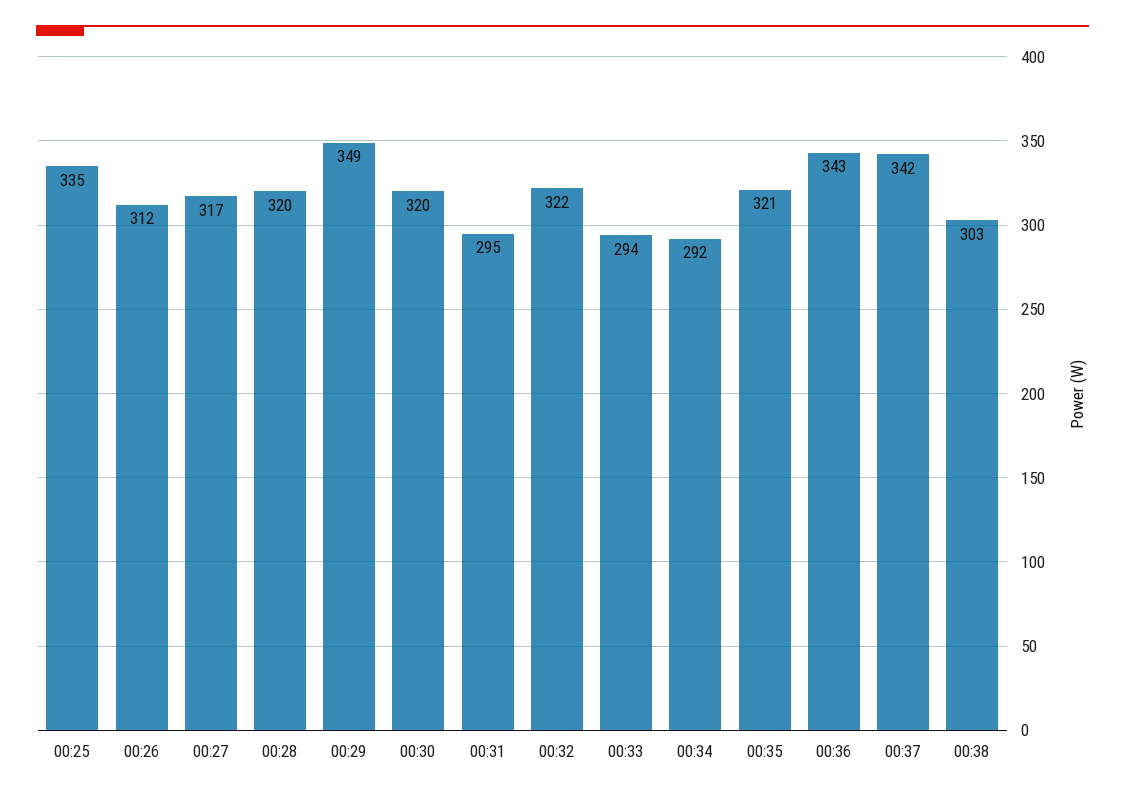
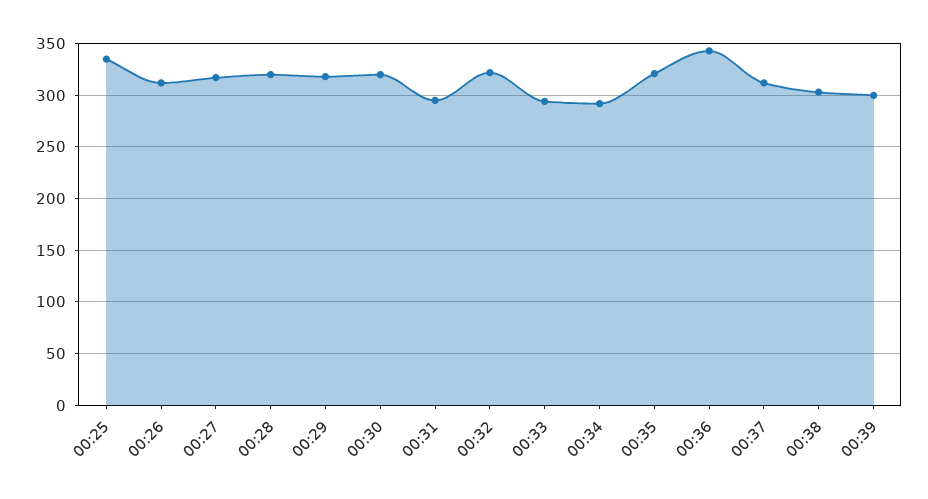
00:29: 349 -> 320
00:37: 342 -> 310
00:39: none -> 300

